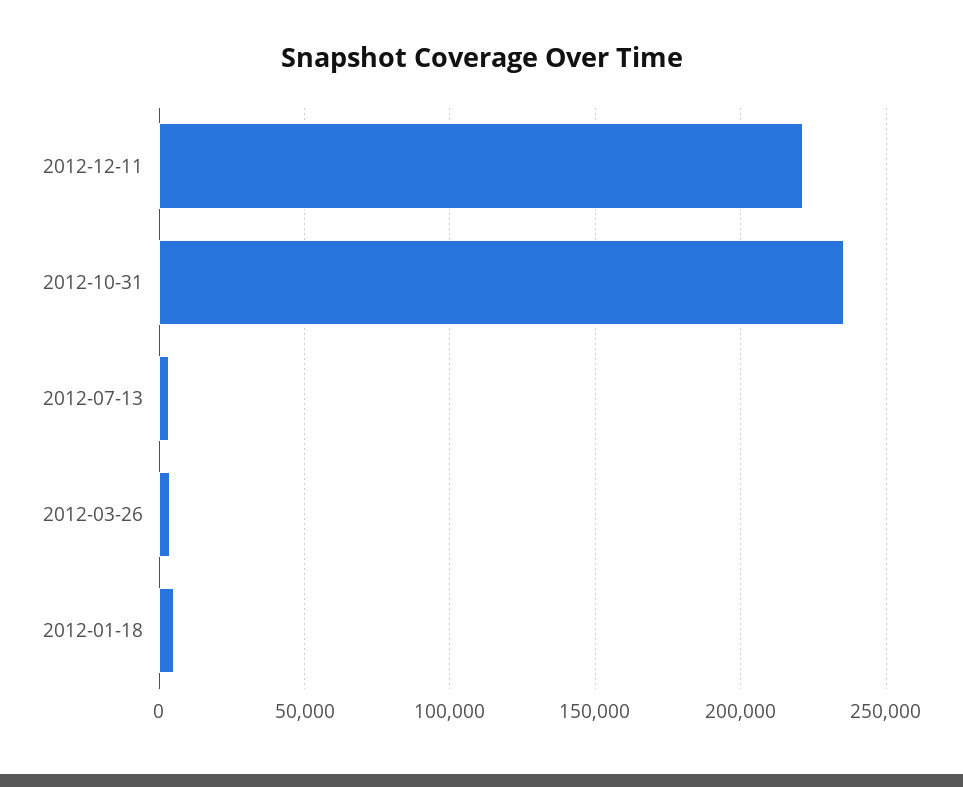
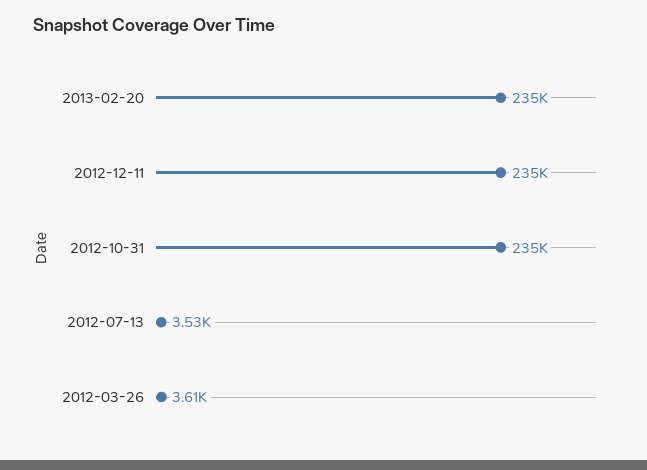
2012-12-11: 220000 -> 235000
2012-01-18: 5000 -> none
2013-02-20: none -> 235000

